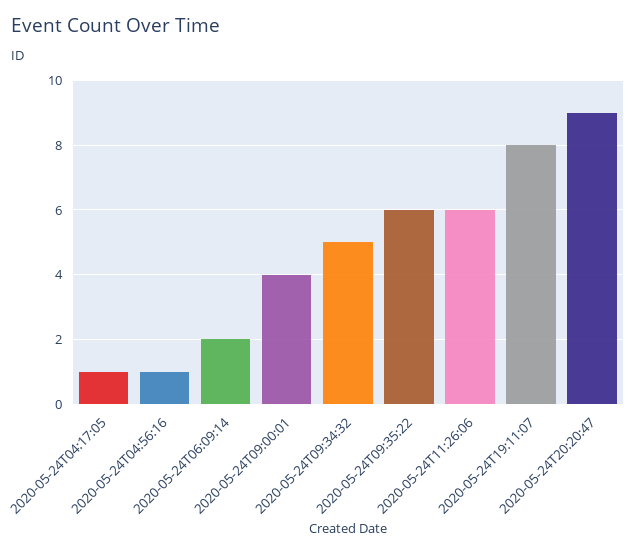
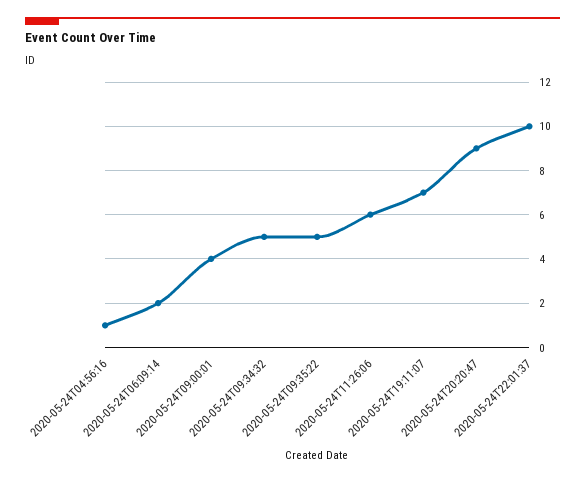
2020-05-24T04:17:05: 1 -> none
2020-05-24T09:35:22: 6 -> 5
2020-05-24T19:11:07: 8 -> 7
2020-05-24T22:01:37: none -> 10

